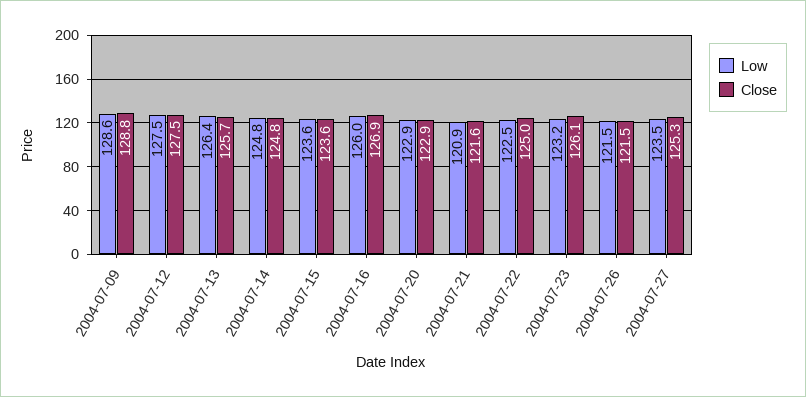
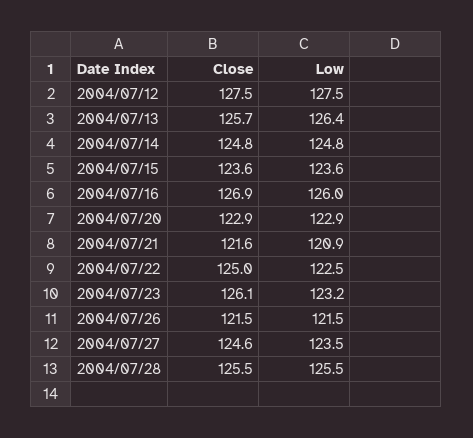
Low, 2004-07-09: 128.6 -> none
Close, 2004-07-09: 128.8 -> none
Close, 2004-07-27: 125.3 -> 124.6
Close, 2004/07/28: none -> 125.5
Low, 2004/07/28: none -> 125.5

